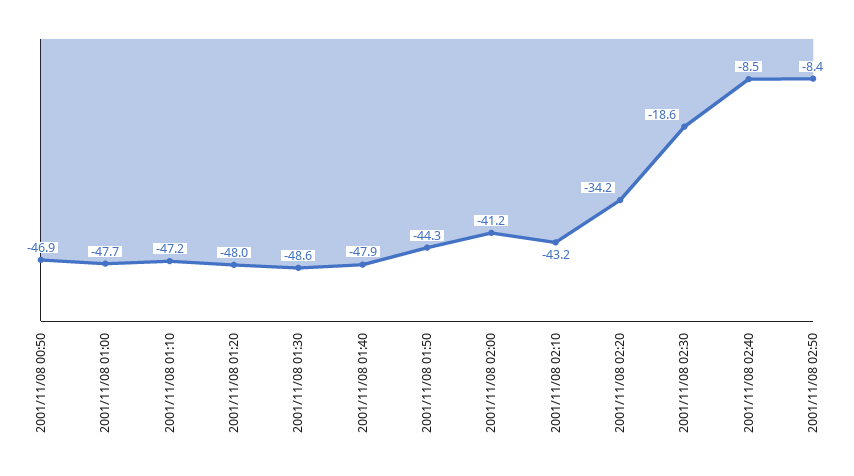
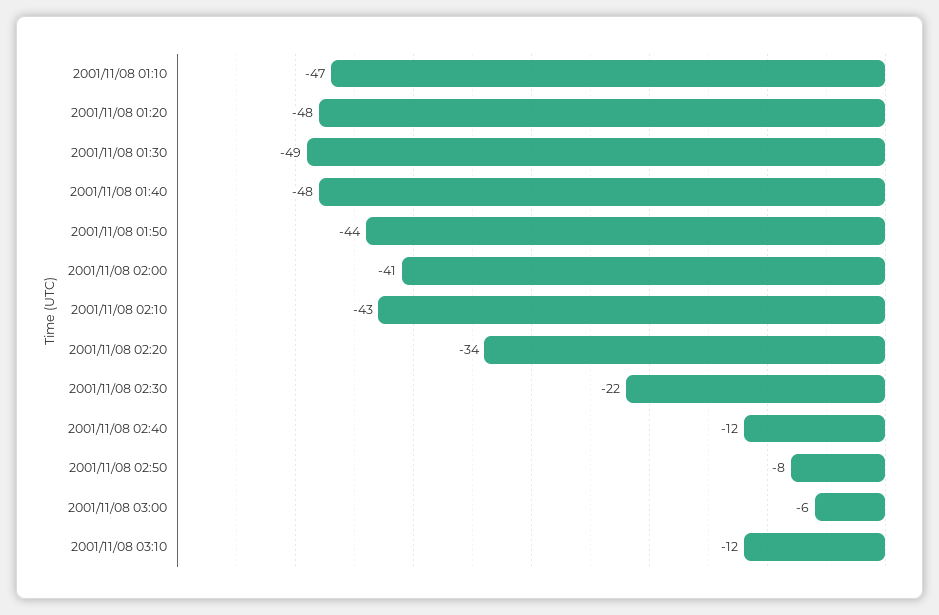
2001/11/08 00:50: -46.9 -> none
2001/11/08 01:00: -47.7 -> none
2001/11/08 02:30: -18.6 -> -22
2001/11/08 02:40: -8.5 -> -12
2001/11/08 03:00: none -> -6
2001/11/08 03:10: none -> -12

